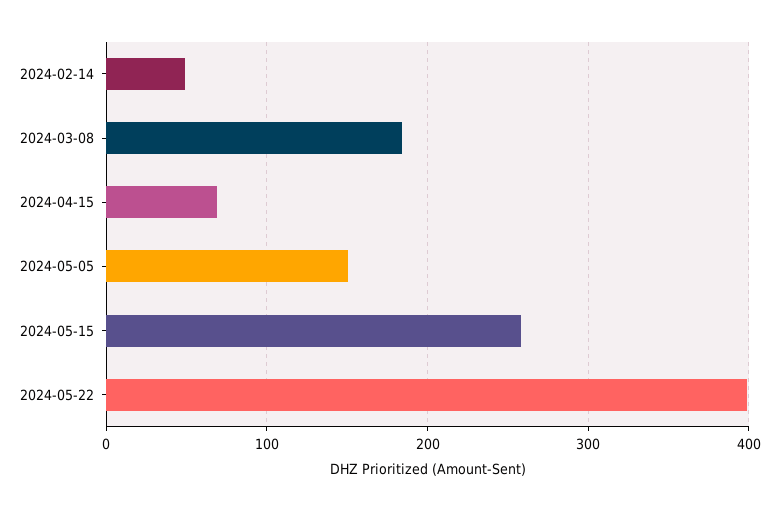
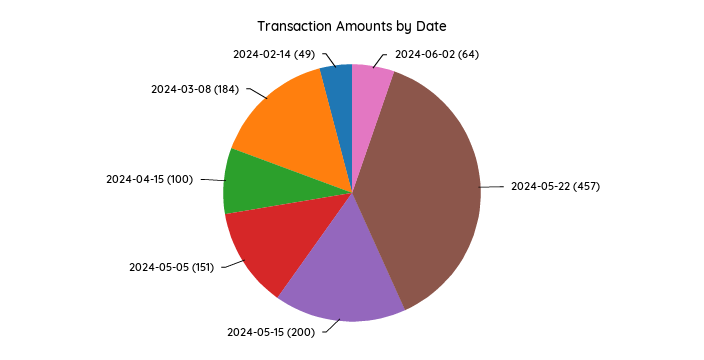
2024-04-15: 70 -> 100
2024-05-15: 260 -> 200
2024-05-22: 400 -> 457
2024-06-02: none -> 64

